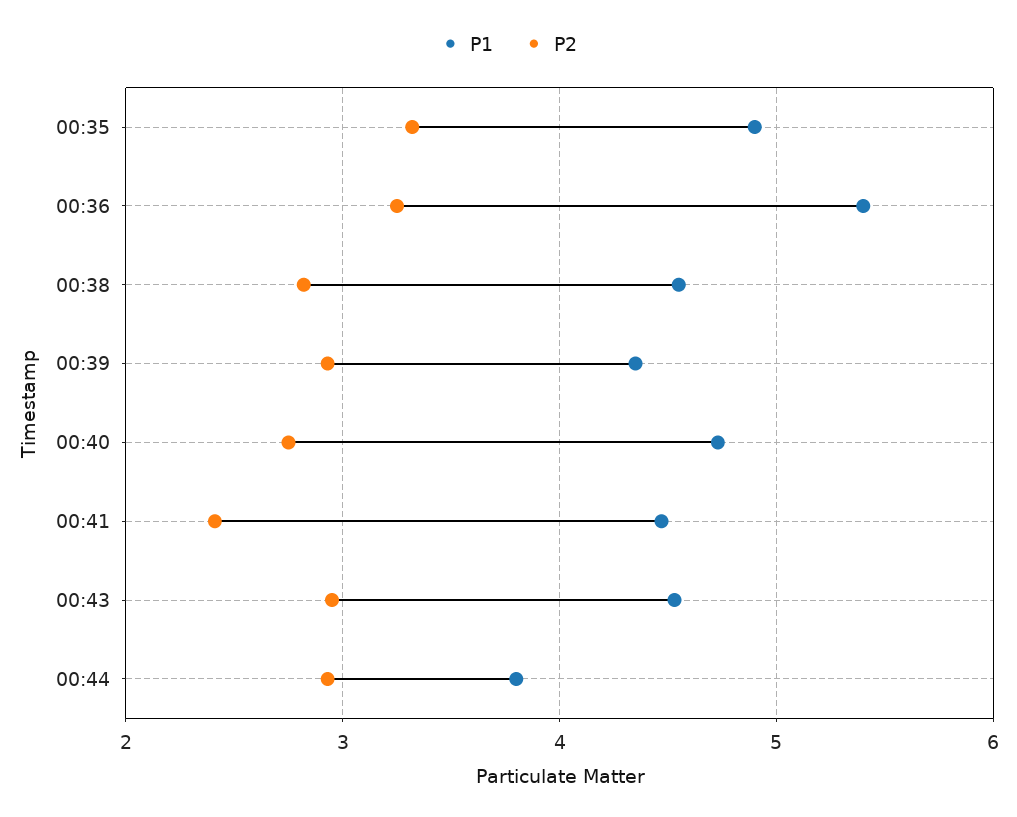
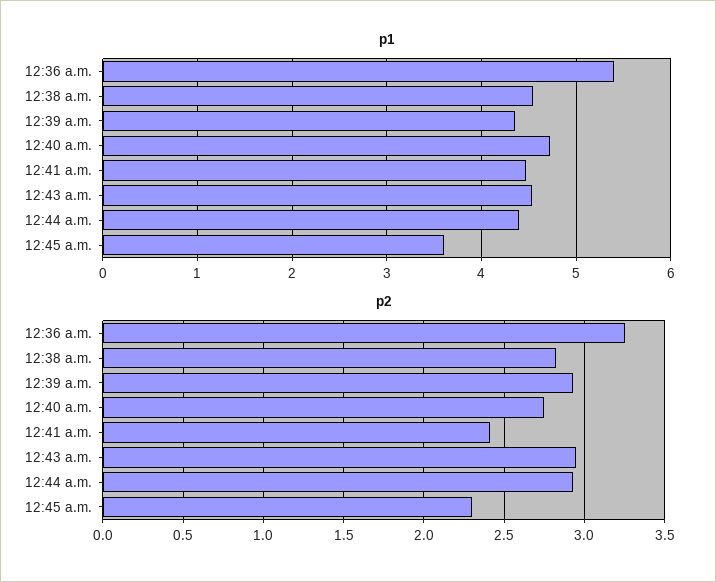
P1, 00:35: 4.9 -> none
P2, 00:35: 3.3 -> none
P1, 00:44: 3.8 -> 4.4
P1, 12:45 a.m.: none -> 3.6
P2, 12:45 a.m.: none -> 2.3

